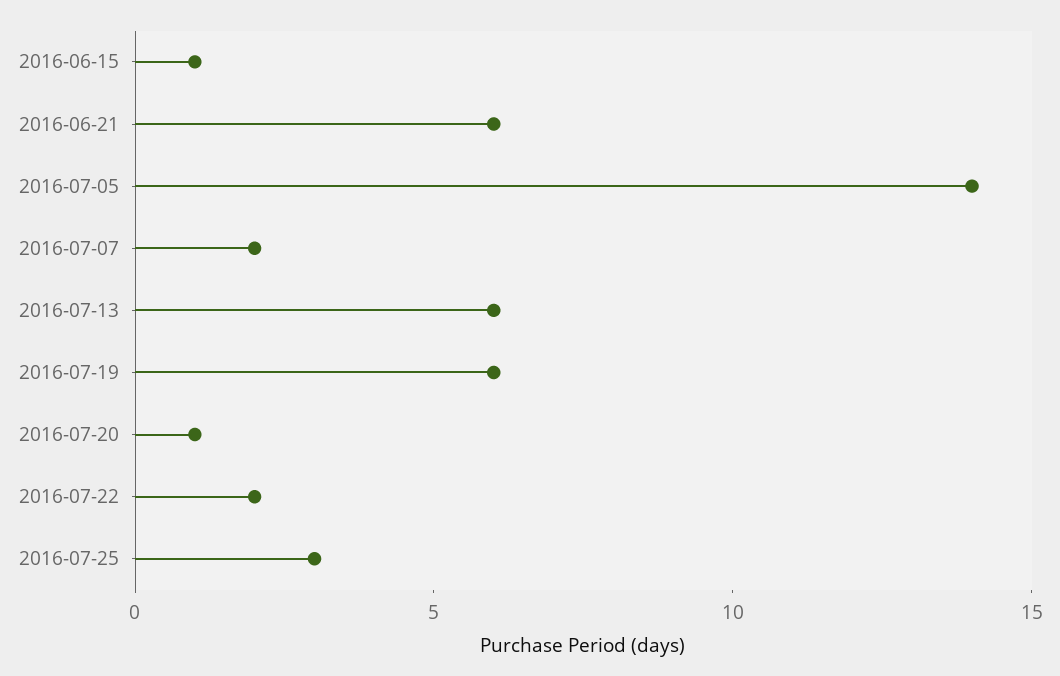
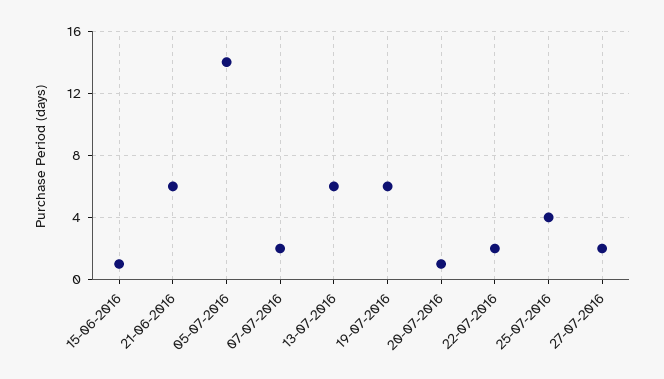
2016-07-25: 3 -> 4
27-07-2016: none -> 2

